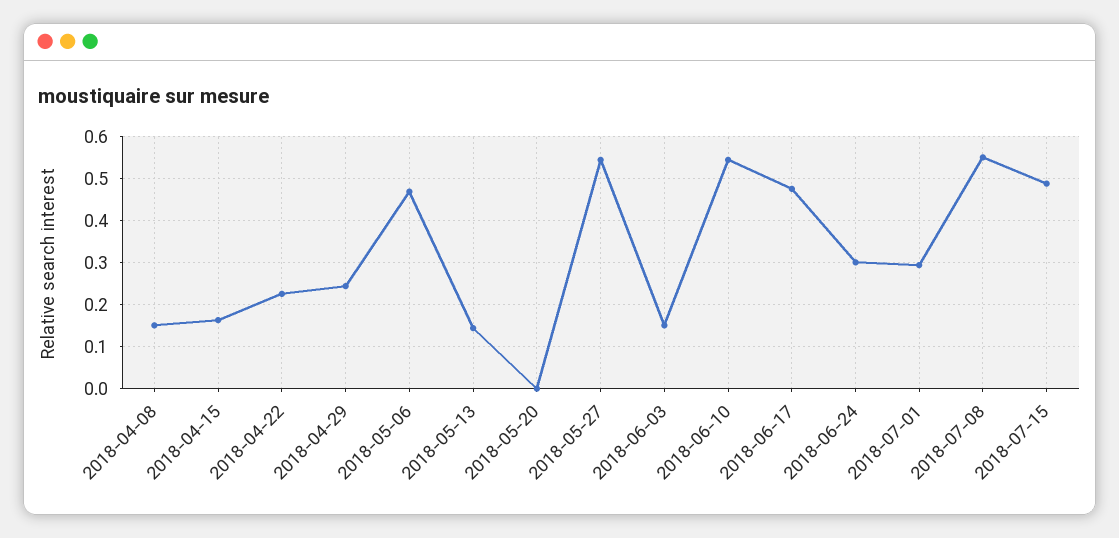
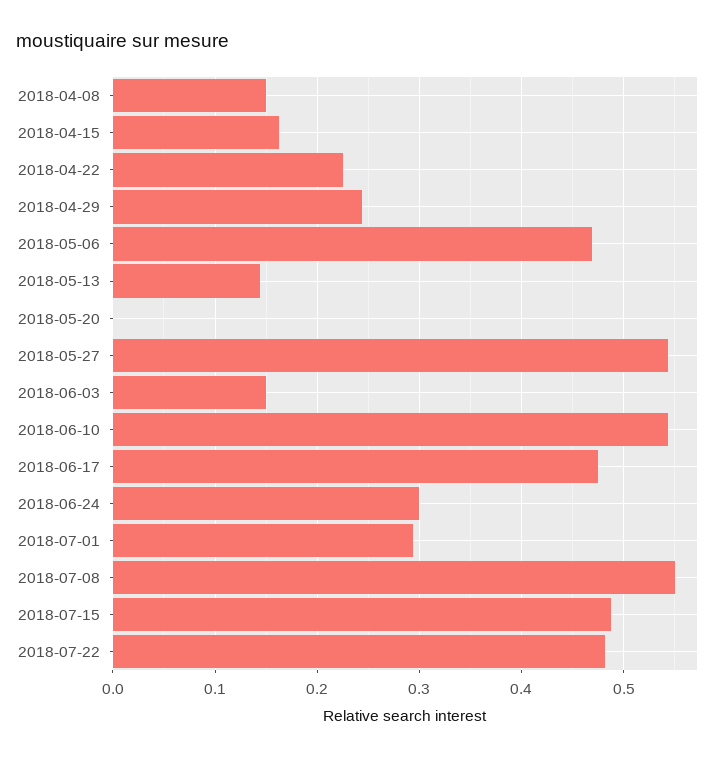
2018-07-22: none -> 0.48

